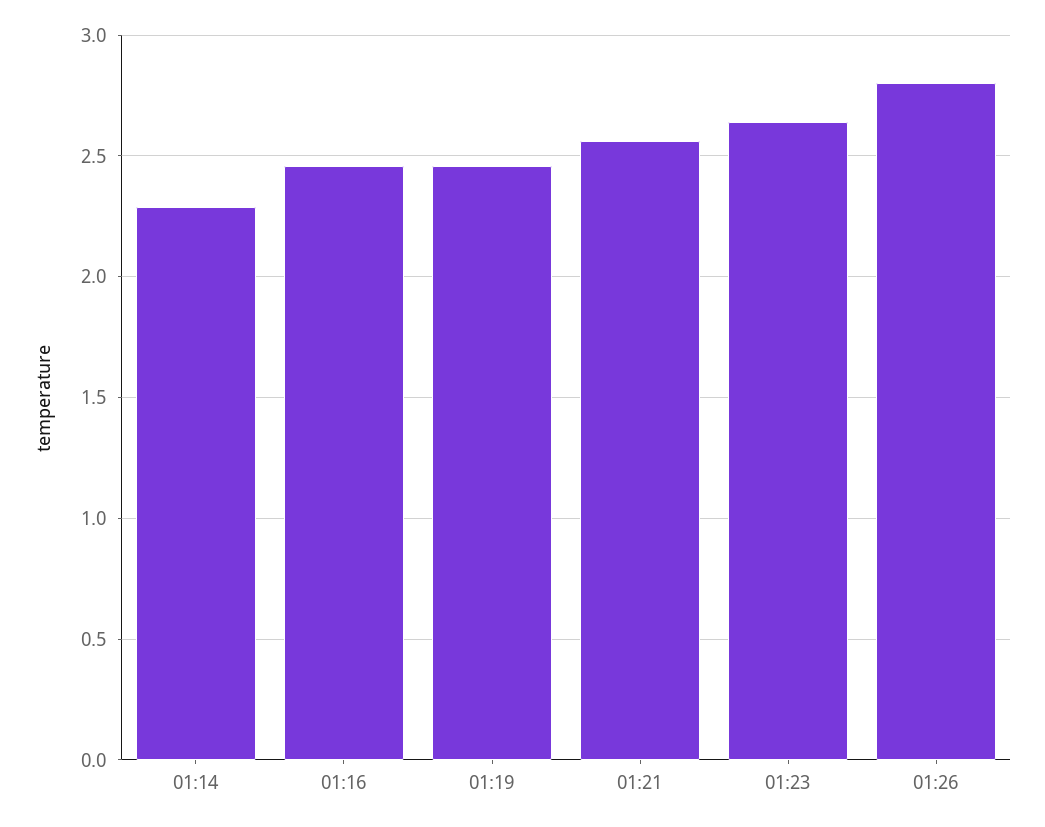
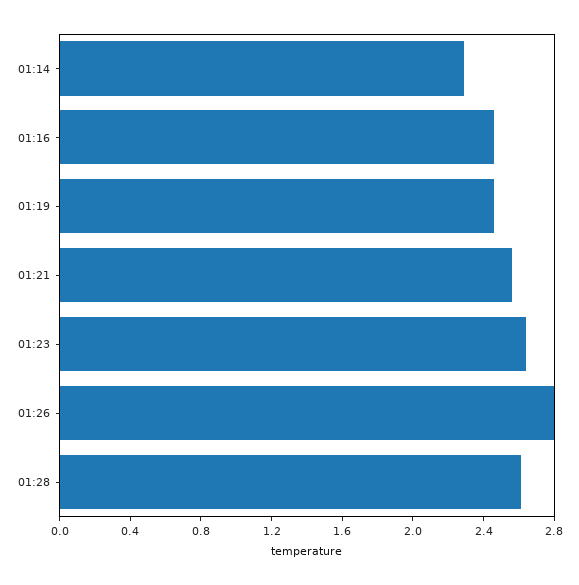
01:28: none -> 2.6

